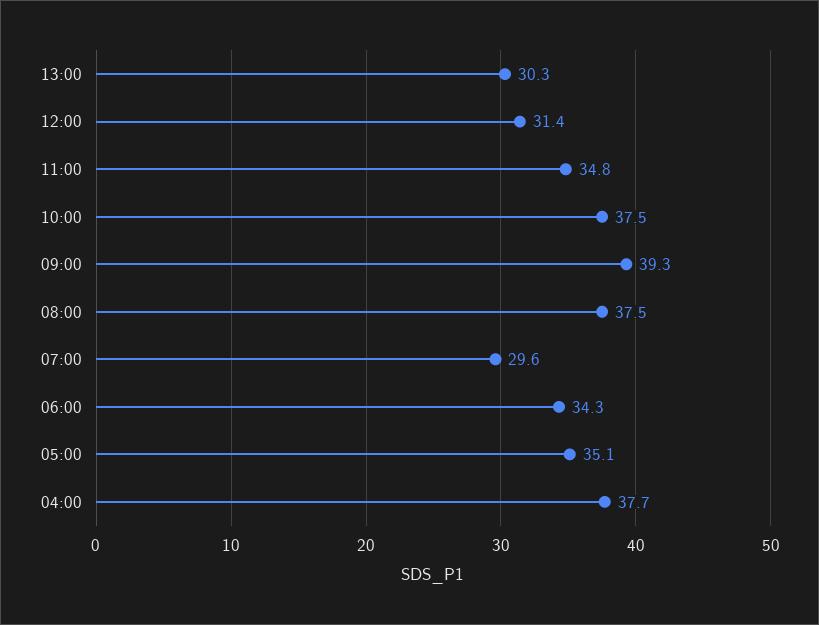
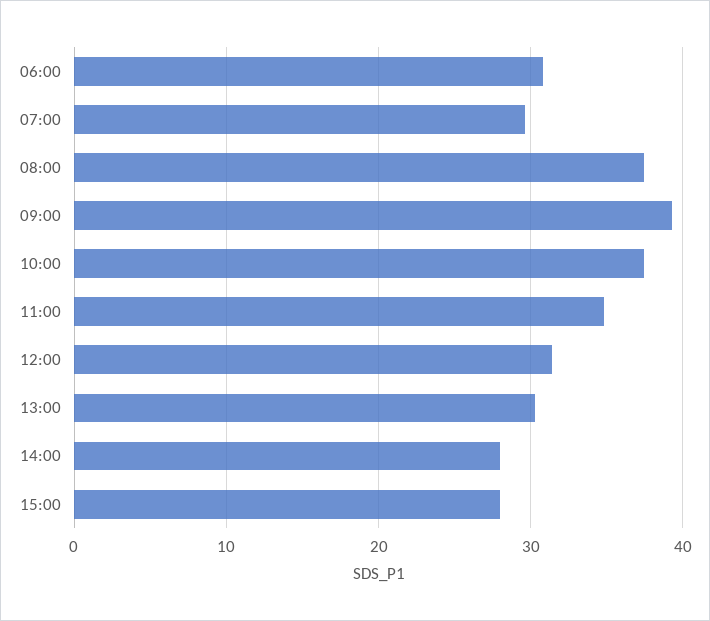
06:00: 34.3 -> 31
05:00: 35.1 -> none
04:00: 37.7 -> none
14:00: none -> 28
15:00: none -> 28

